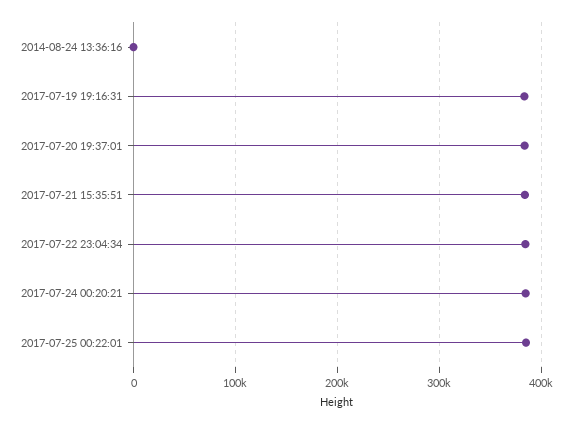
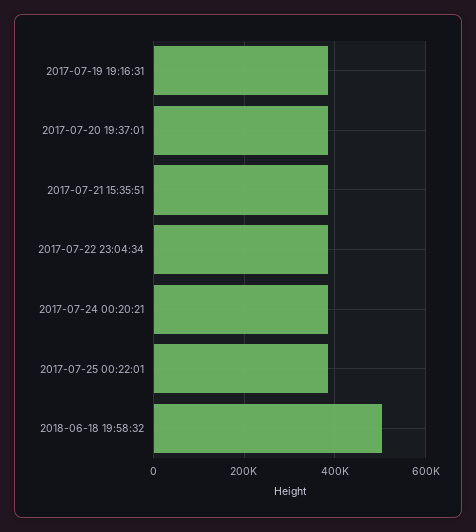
2014-08-24 13:36:16: 0 -> none
2018-06-18 19:58:32: none -> 500000

